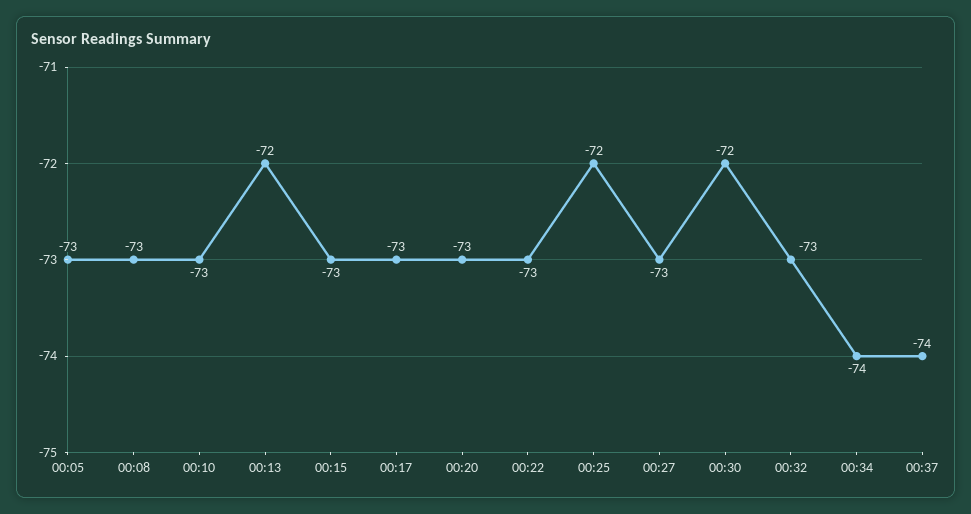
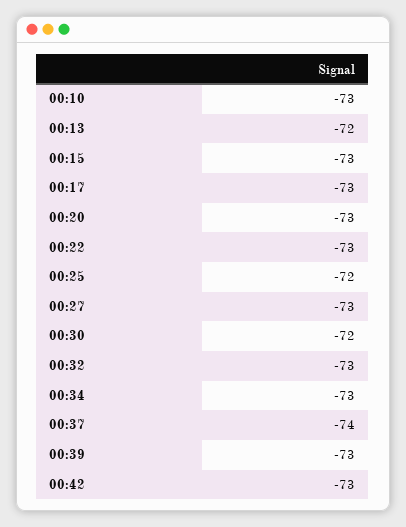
00:05: -73 -> none
00:08: -73 -> none
00:34: -74 -> -73
00:39: none -> -73
00:42: none -> -73

